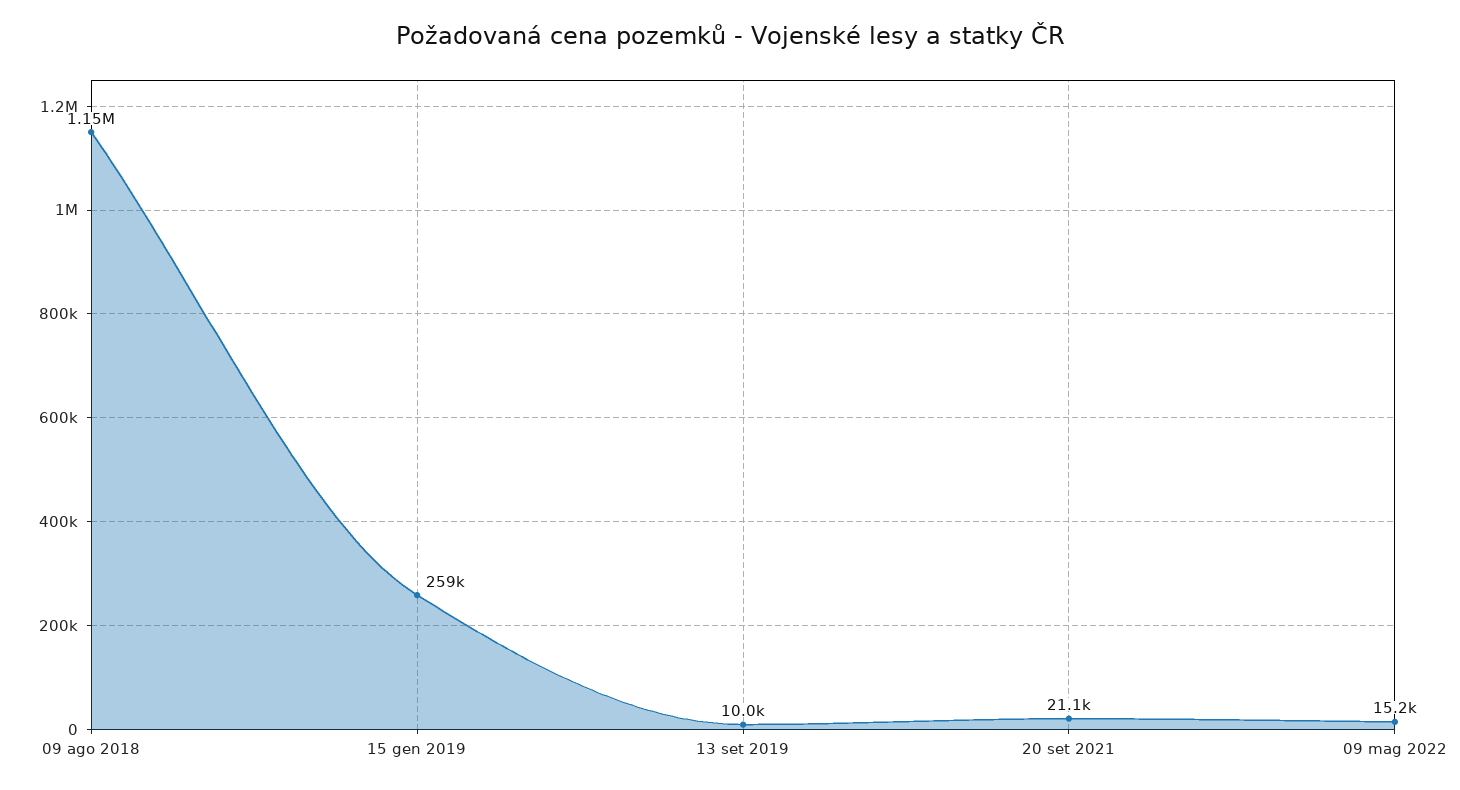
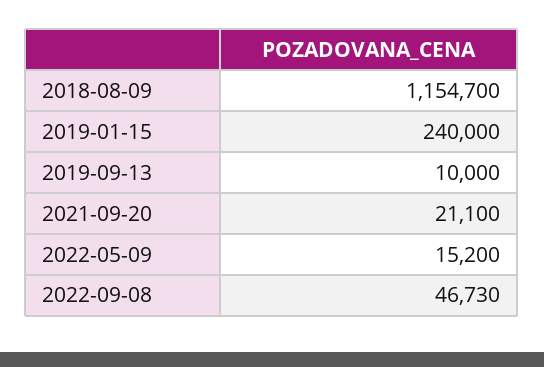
15 gen 2019: 259000 -> 240000
2022-09-08: none -> 46730

